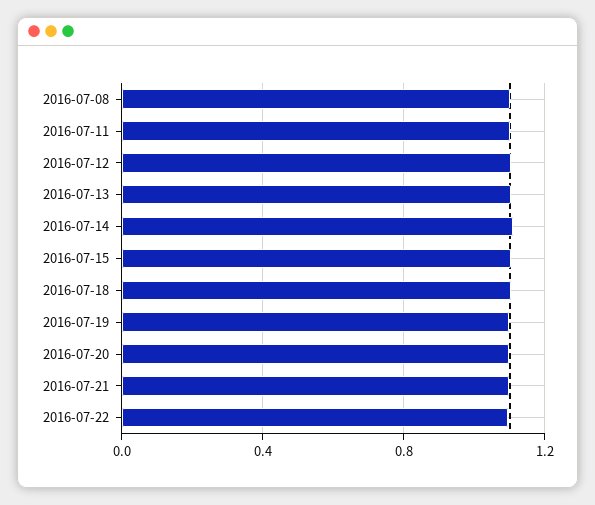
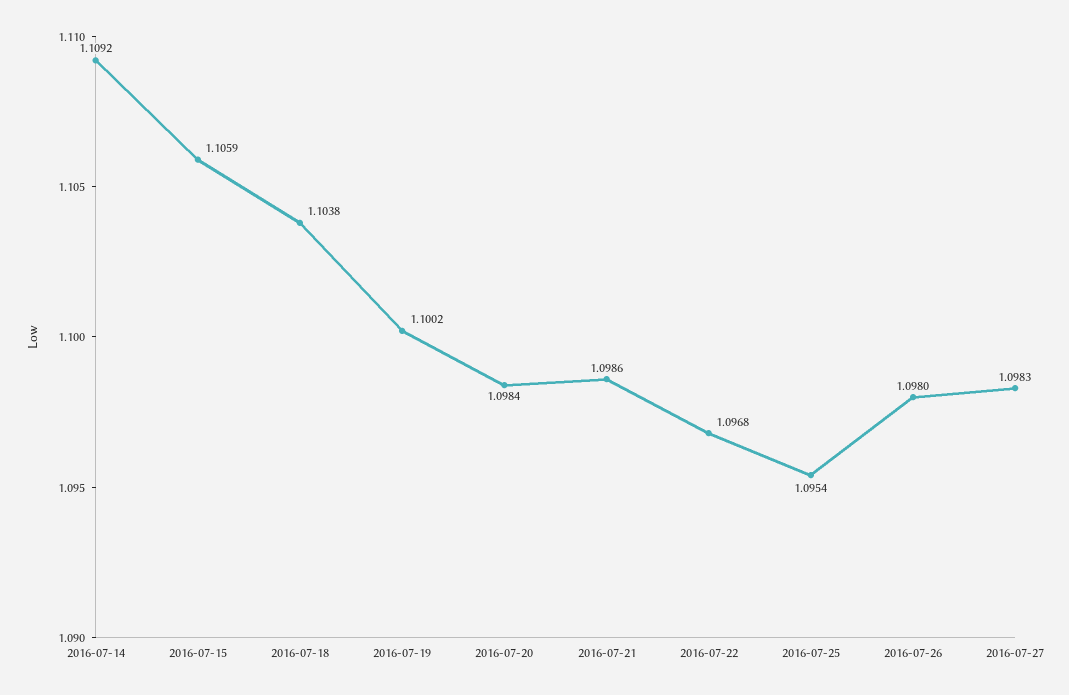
2016-07-08: 1.1 -> none
2016-07-11: 1.1 -> none
2016-07-12: 1.1 -> none
2016-07-13: 1.1 -> none
2016-07-25: none -> 1.0954
2016-07-26: none -> 1.098
2016-07-27: none -> 1.0983

